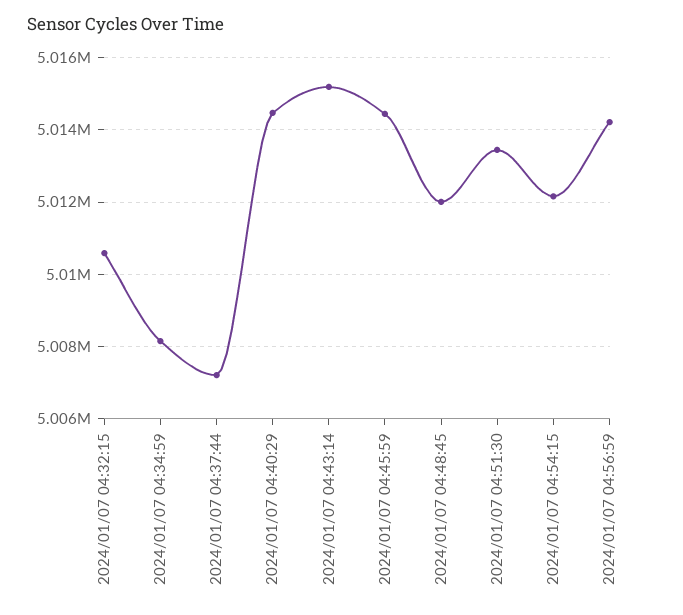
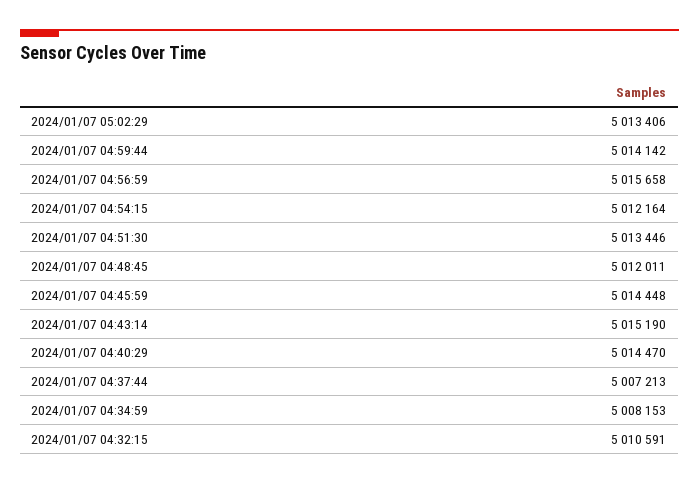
2024/01/07 04:56:59: 5014200 -> 5015658
2024/01/07 05:02:29: none -> 5013406
2024/01/07 04:59:44: none -> 5014142

